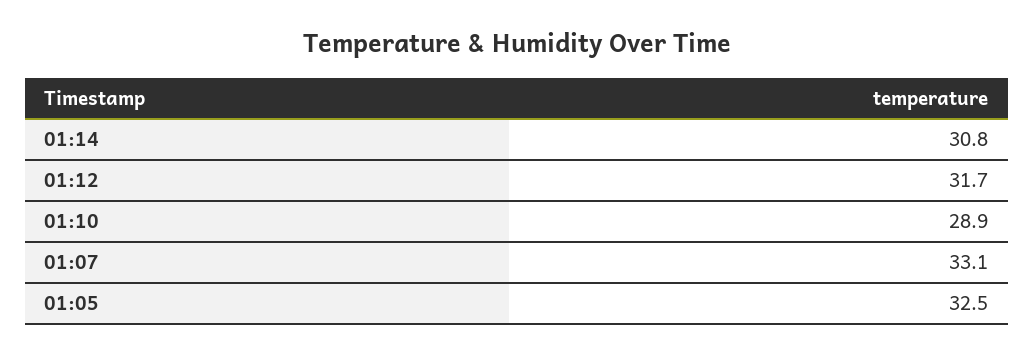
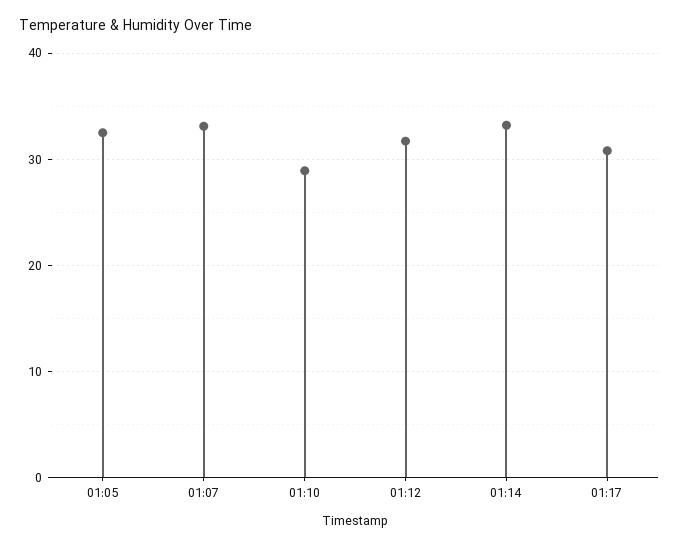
01:14: 30.8 -> 33
01:17: none -> 31

